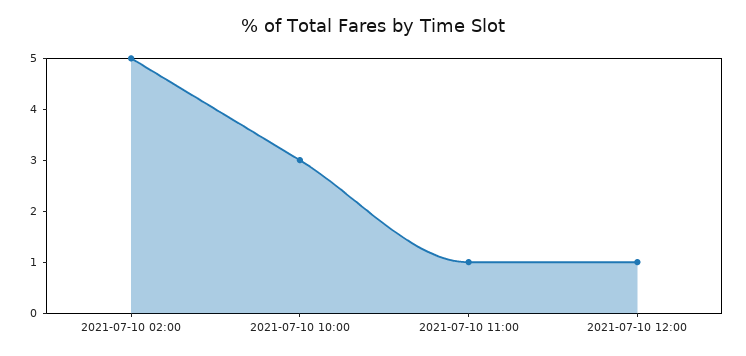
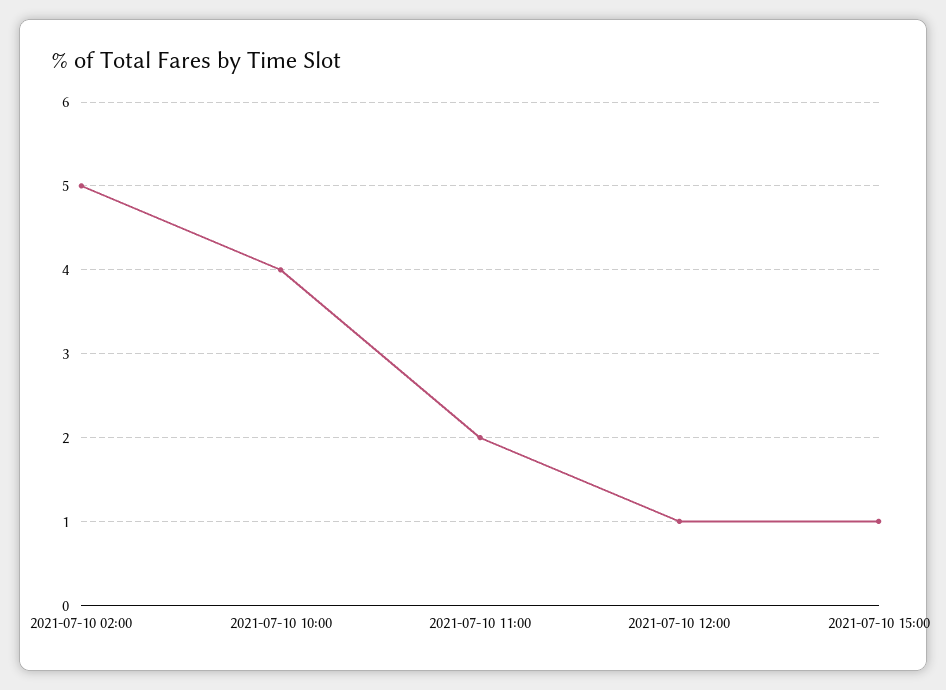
2021-07-10 10:00: 3 -> 4
2021-07-10 11:00: 1 -> 2
2021-07-10 15:00: none -> 1

